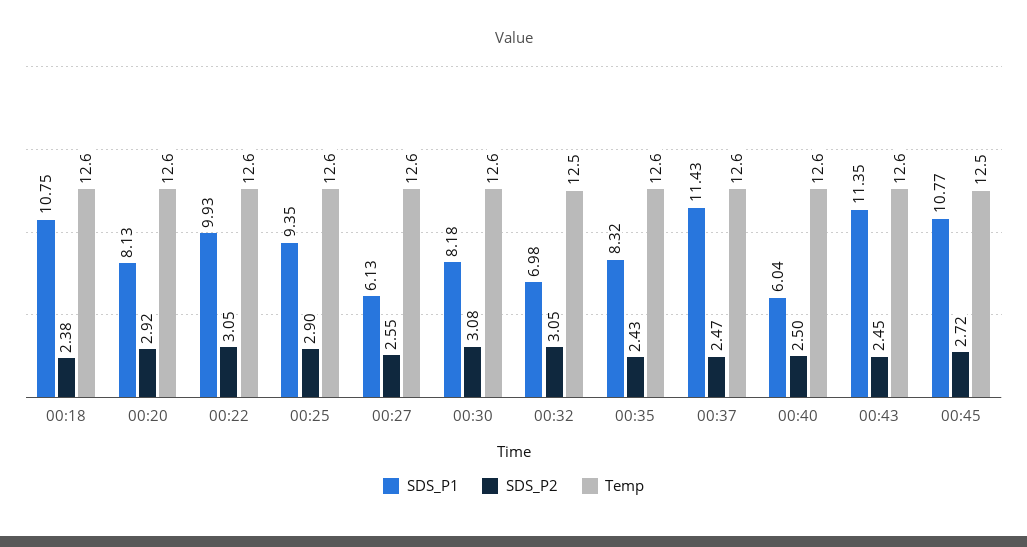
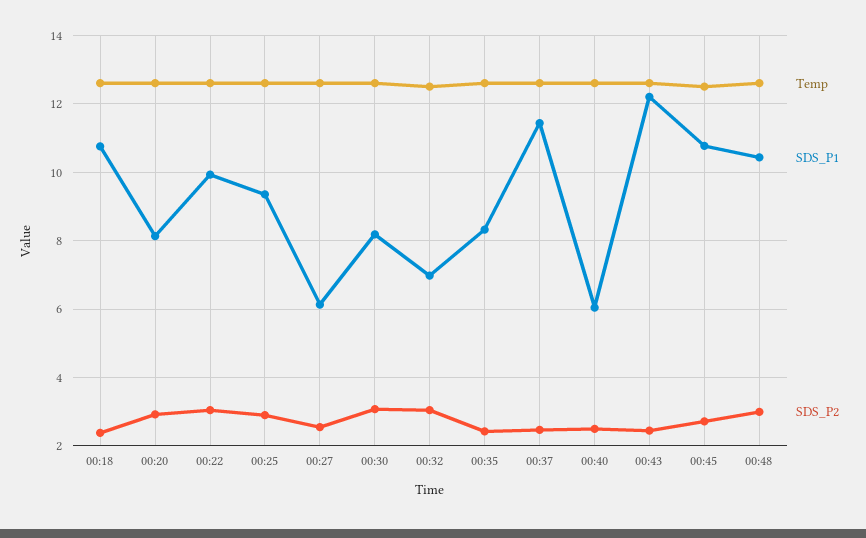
SDS_P1, 00:43: 11.35 -> 12.2
Temp, 00:48: none -> 12.6
SDS_P1, 00:48: none -> 10.4
SDS_P2, 00:48: none -> 3

